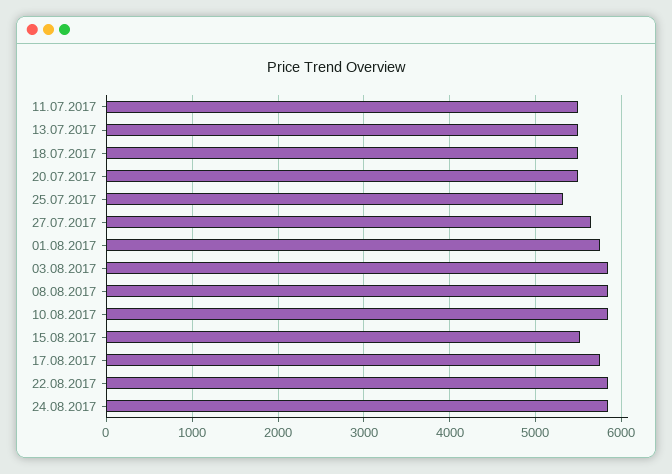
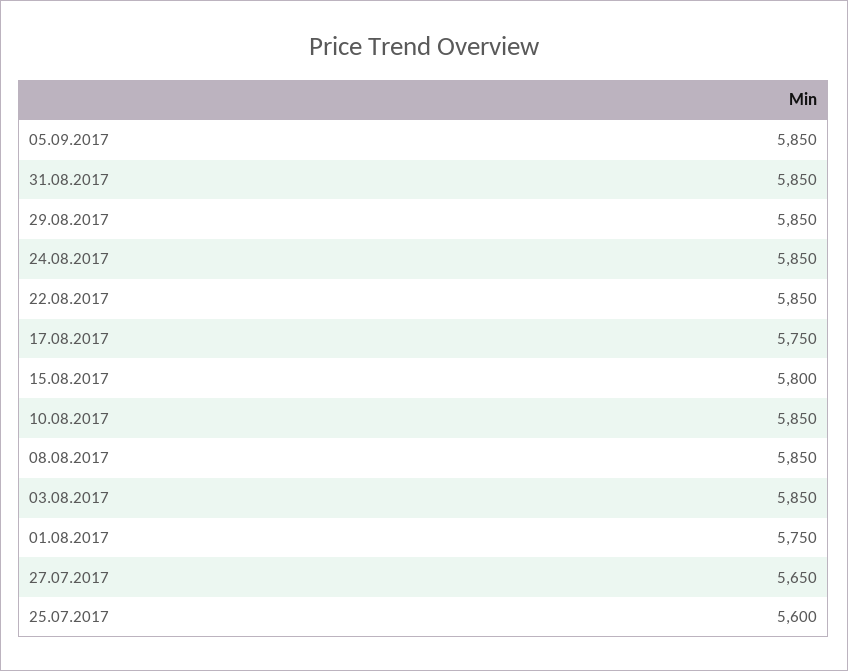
11.07.2017: 5500 -> none
13.07.2017: 5500 -> none
18.07.2017: 5500 -> none
20.07.2017: 5500 -> none
25.07.2017: 5300 -> 5600
15.08.2017: 5500 -> 5800
05.09.2017: none -> 5850
31.08.2017: none -> 5850
29.08.2017: none -> 5850

